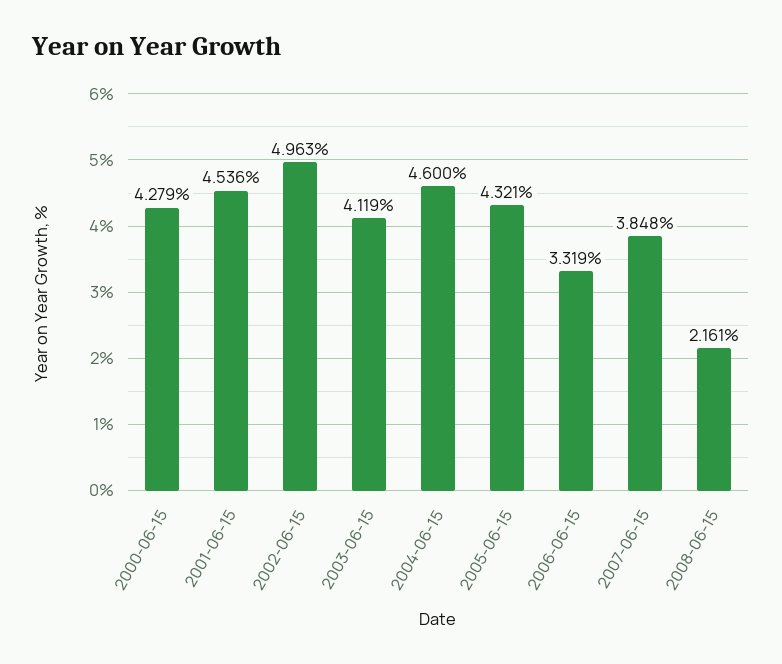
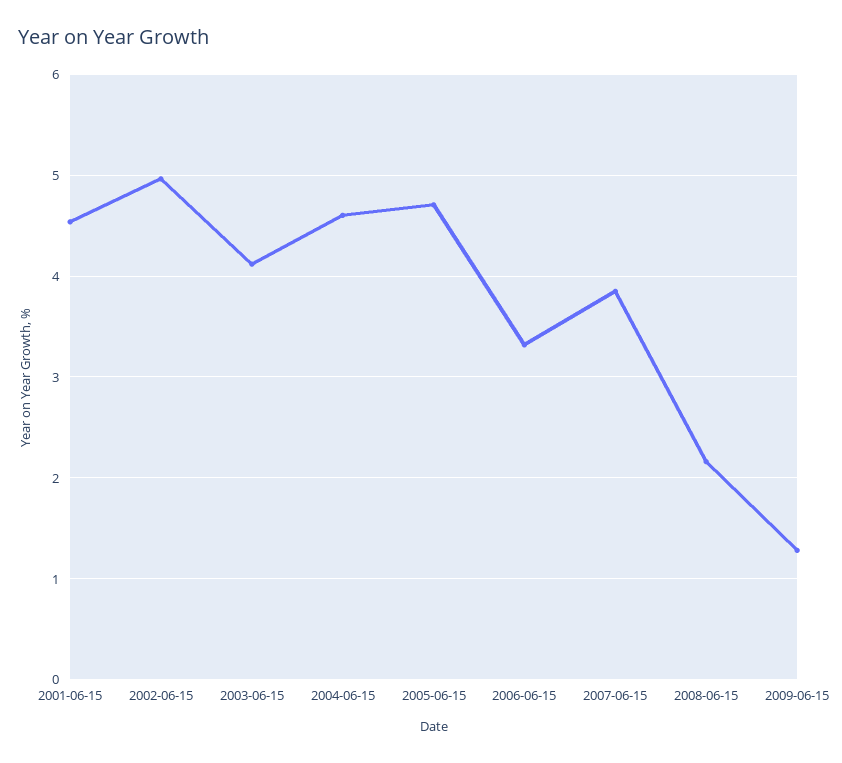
2000-06-15: 4.279 -> none
2005-06-15: 4.321 -> 4.7
2009-06-15: none -> 1.3

